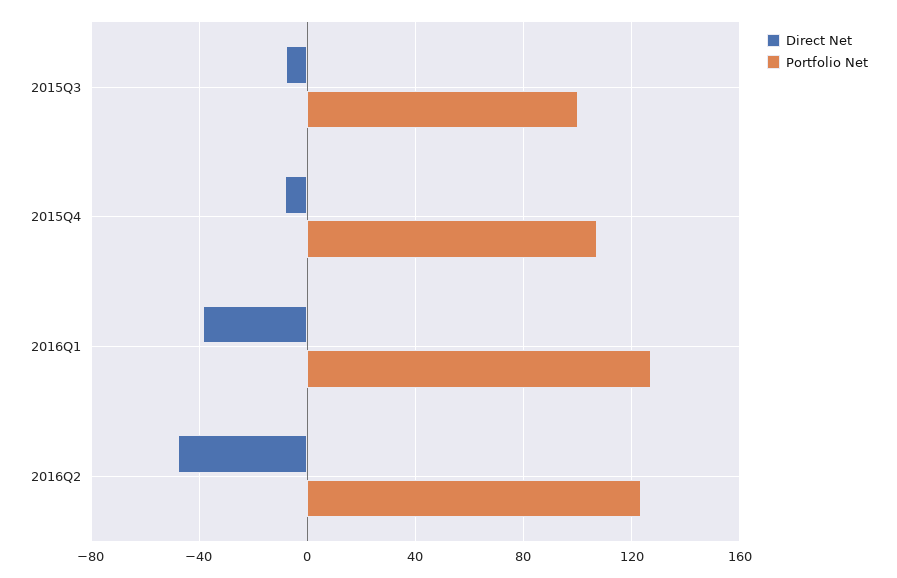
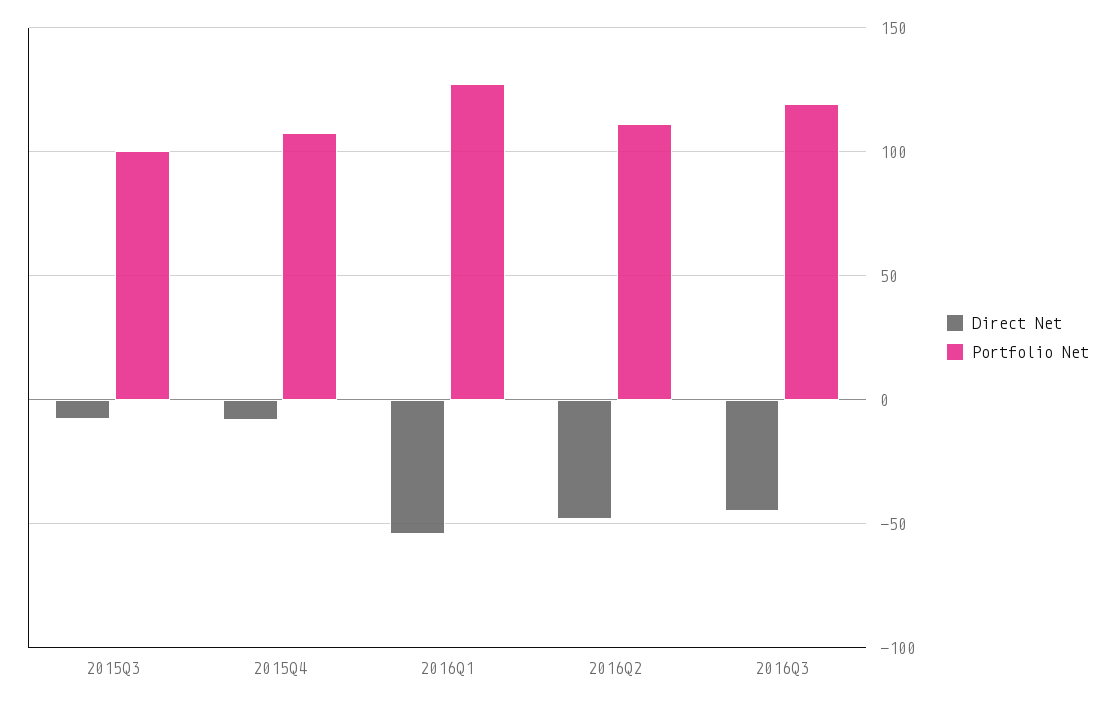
Direct Net, 2016Q1: -40 -> -55
Portfolio Net, 2016Q2: 125 -> 110
Direct Net, 2016Q3: none -> -45
Portfolio Net, 2016Q3: none -> 120

